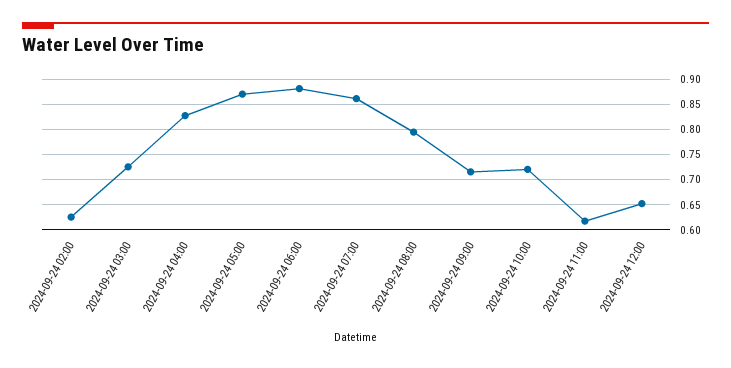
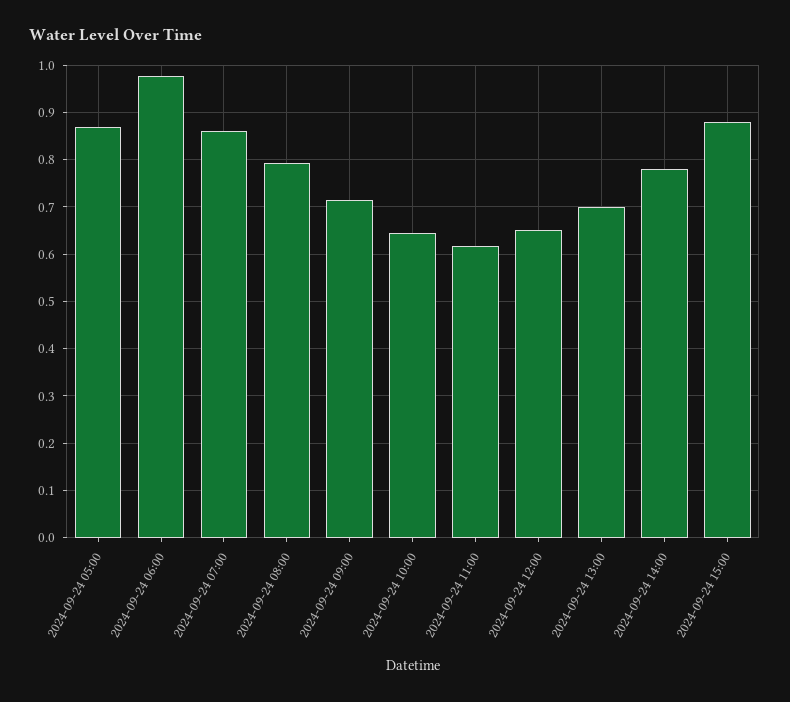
2024-09-24 02:00: 0.625 -> none
2024-09-24 03:00: 0.725 -> none
2024-09-24 04:00: 0.825 -> none
2024-09-24 06:00: 0.875 -> 0.98
2024-09-24 10:00: 0.725 -> 0.64
2024-09-24 13:00: none -> 0.7
2024-09-24 14:00: none -> 0.78
2024-09-24 15:00: none -> 0.88

